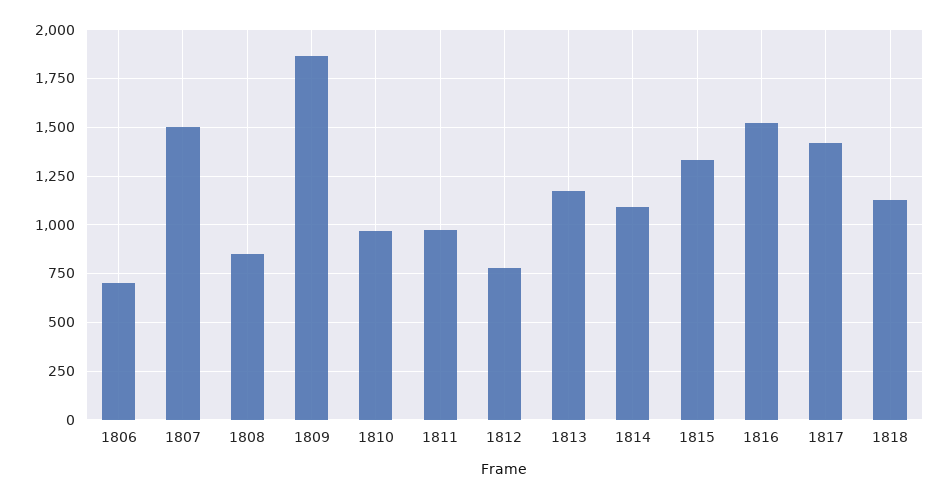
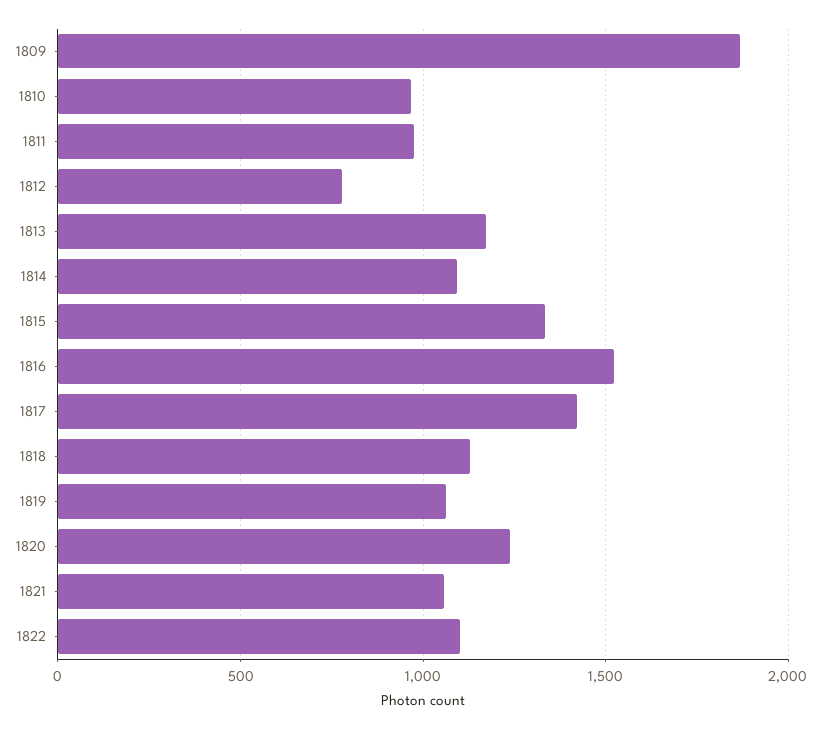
1806: 700 -> none
1807: 1500 -> none
1808: 850 -> none
1819: none -> 1050
1820: none -> 1250
1821: none -> 1050
1822: none -> 1100

